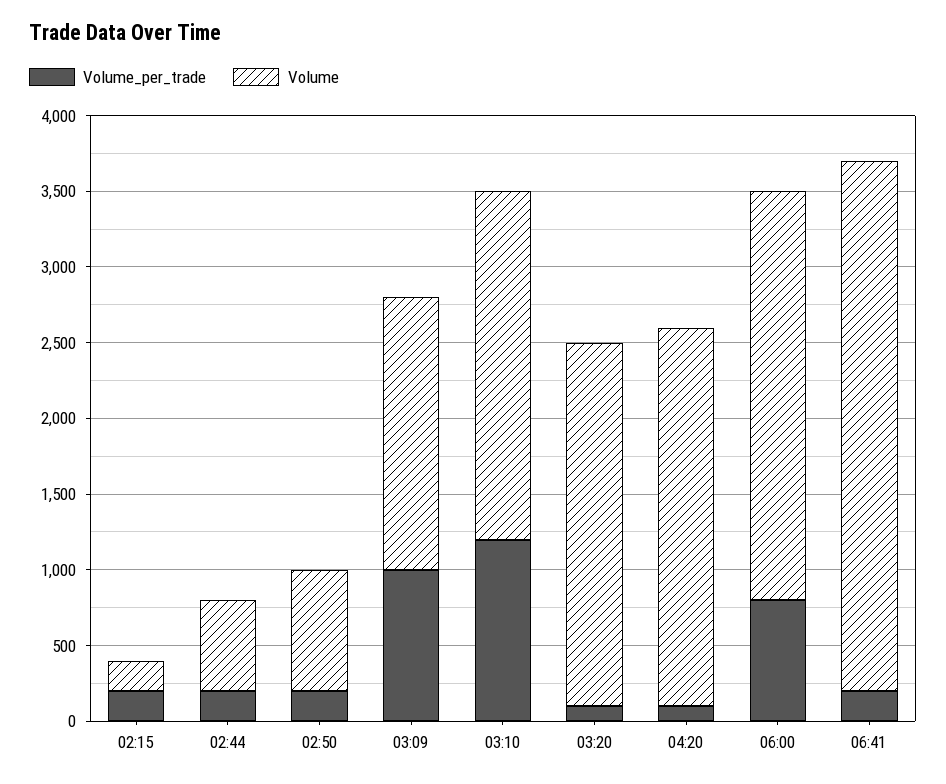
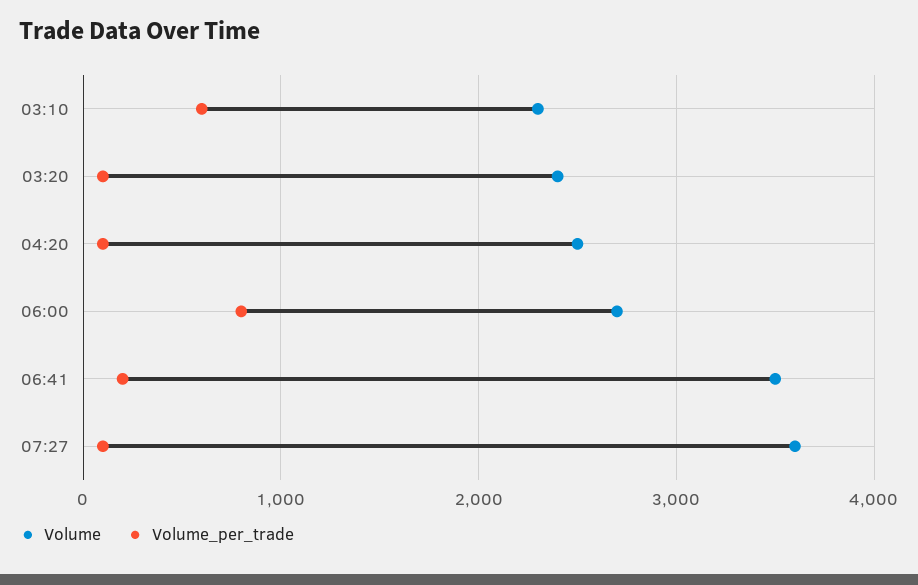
Volume_per_trade, 02:15: 200 -> none
Volume, 02:15: 200 -> none
Volume_per_trade, 02:44: 200 -> none
Volume, 02:44: 600 -> none
Volume_per_trade, 02:50: 200 -> none
Volume, 02:50: 800 -> none
Volume_per_trade, 03:09: 1000 -> none
Volume, 03:09: 1800 -> none
Volume_per_trade, 03:10: 1200 -> 600
Volume, 07:27: none -> 3600
Volume_per_trade, 07:27: none -> 100

